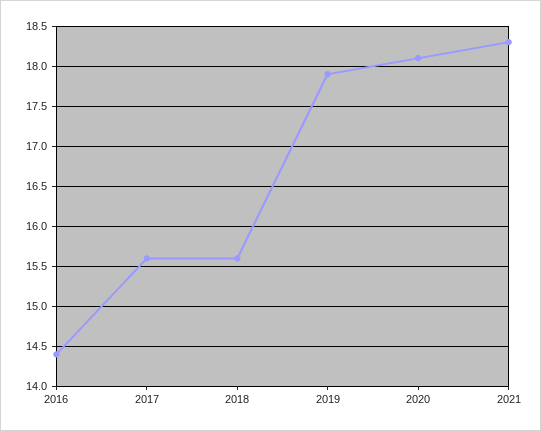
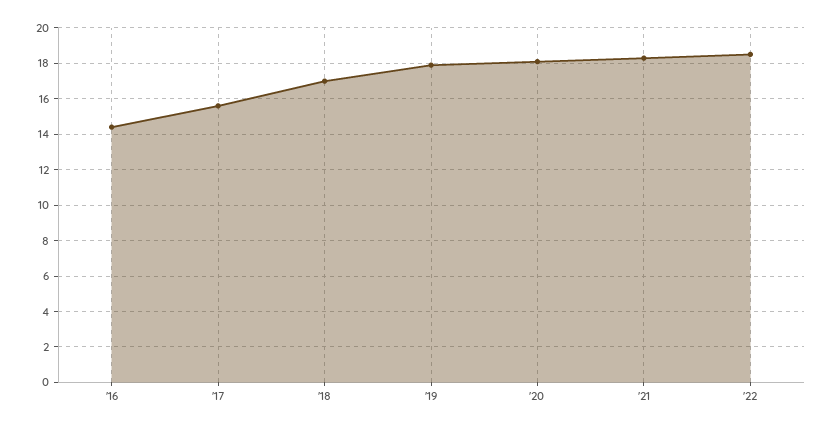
2018: 15.6 -> 17
'22: none -> 18.5

